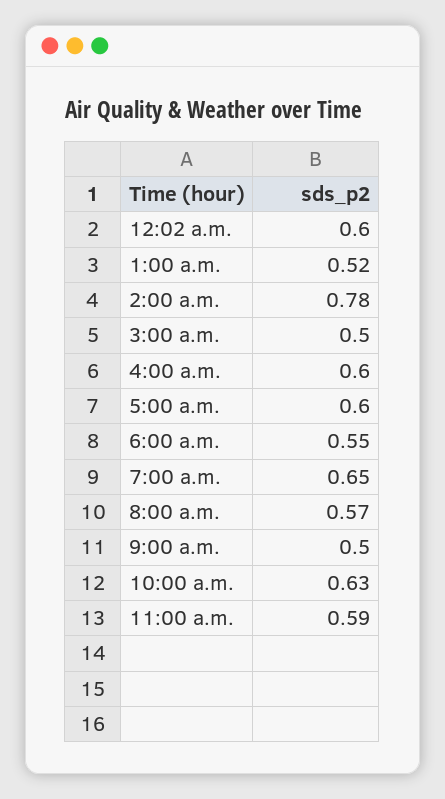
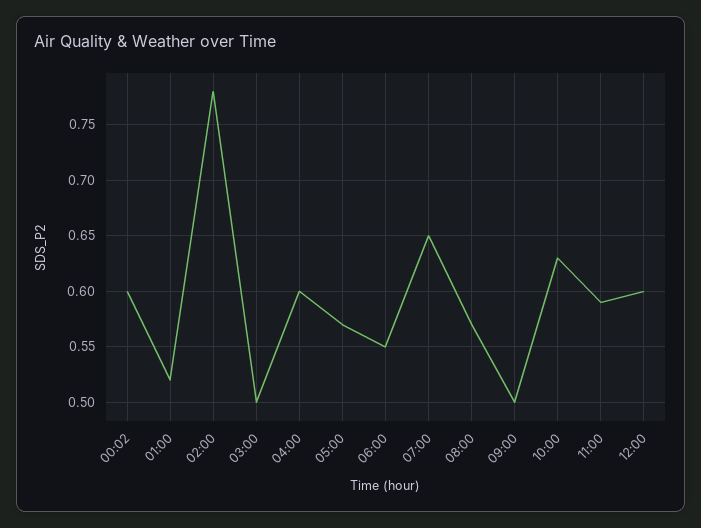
5:00 a.m.: 0.6 -> 0.57
12:00: none -> 0.6

